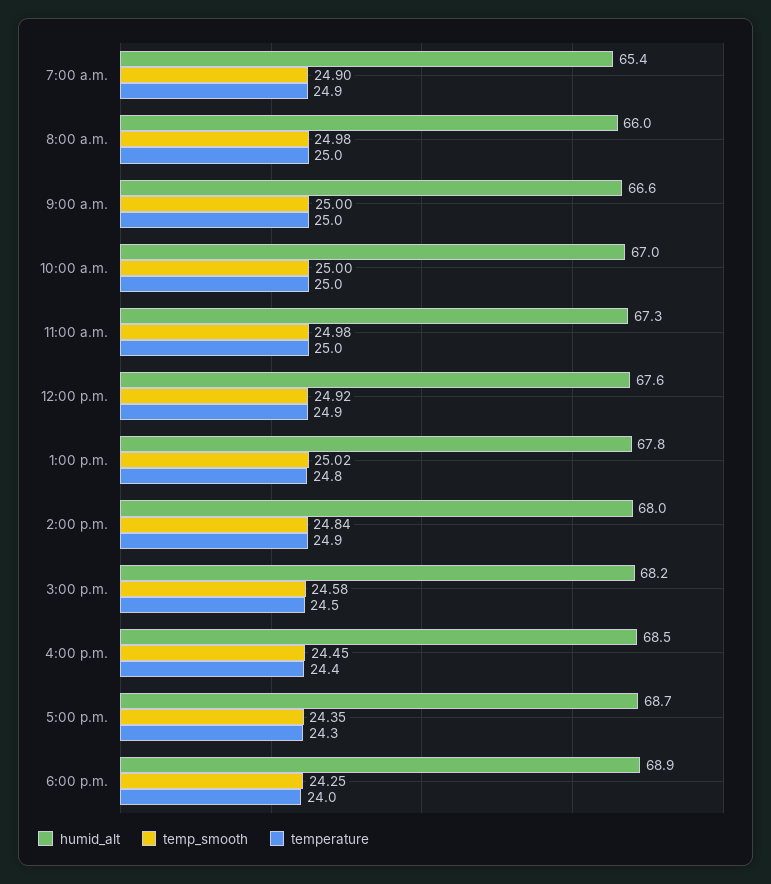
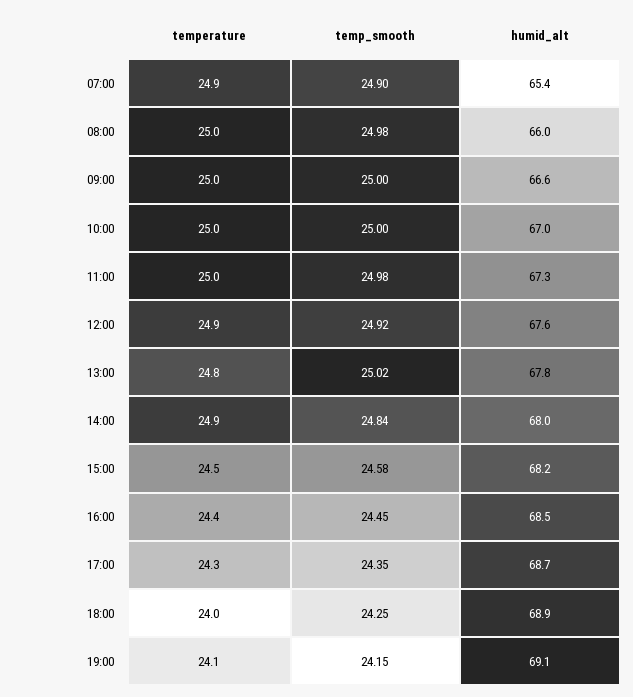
temperature, 19:00: none -> 24.1
temp_smooth, 19:00: none -> 24.15
humid_alt, 19:00: none -> 69.1

